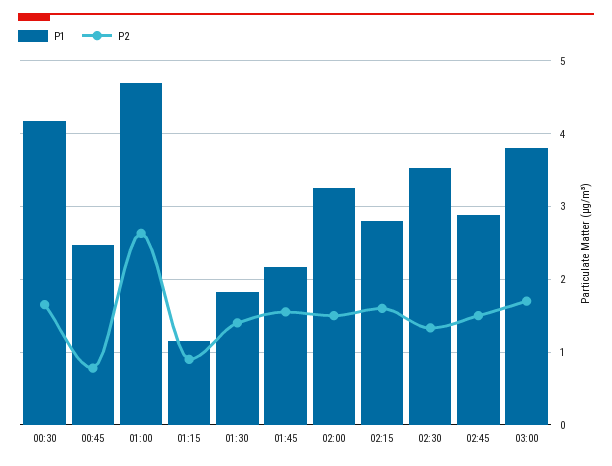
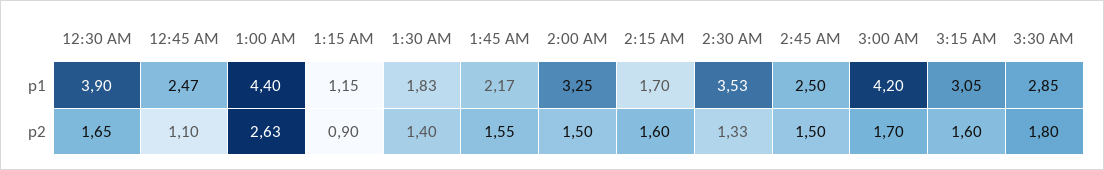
P1, 00:30: 4.2 -> 3.9
P2, 00:45: 0.8 -> 1.1
P1, 01:00: 4.7 -> 4.4
P1, 02:15: 2.8 -> 1.7
P1, 02:45: 2.9 -> 2.5
P1, 03:00: 3.8 -> 4.2
P1, 3:15 AM: none -> 3.05
P1, 3:30 AM: none -> 2.85
P2, 3:15 AM: none -> 1.6
P2, 3:30 AM: none -> 1.8

